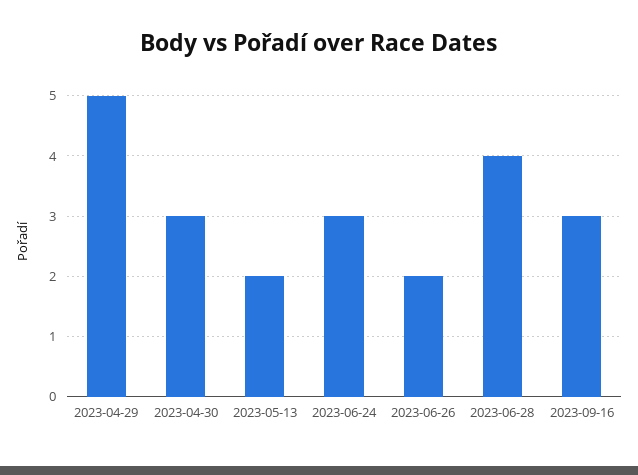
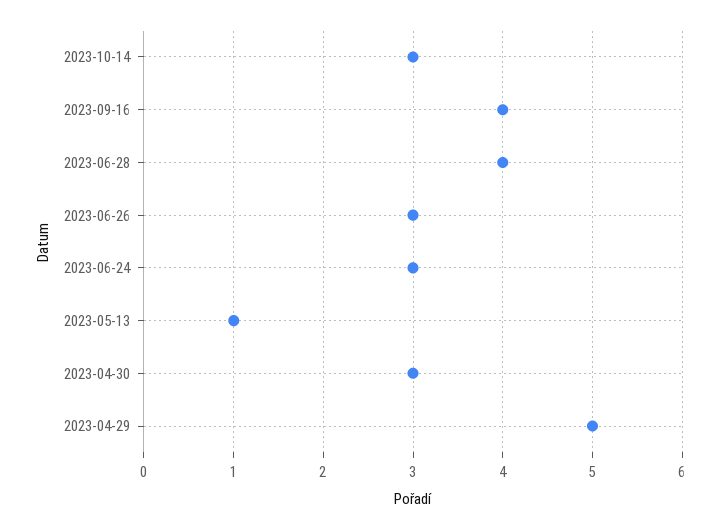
2023-05-13: 2 -> 1
2023-06-26: 2 -> 3
2023-09-16: 3 -> 4
2023-10-14: none -> 3

